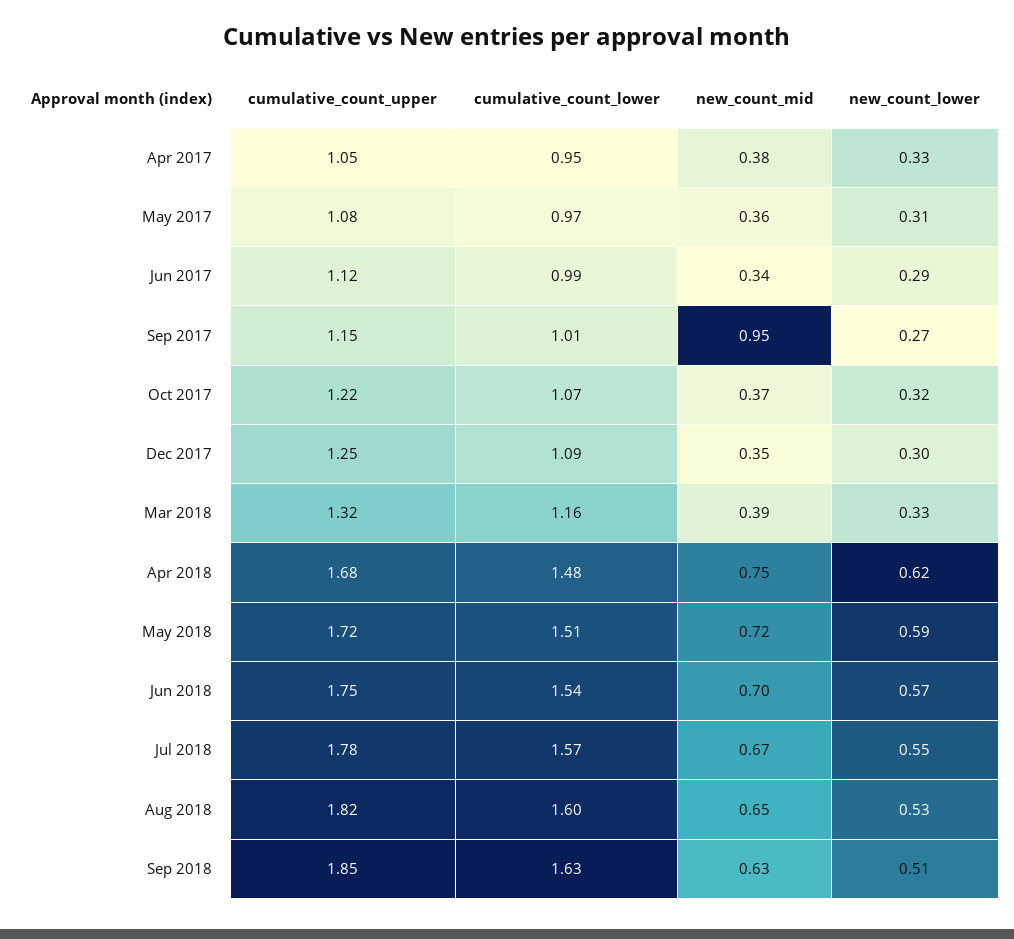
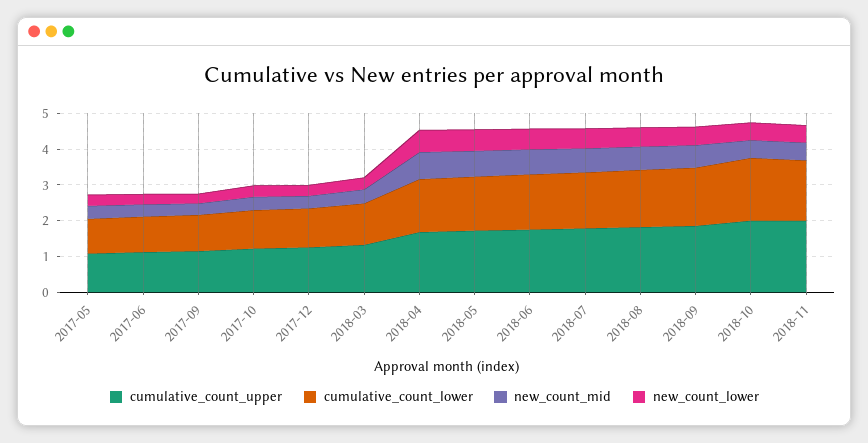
cumulative_count_upper, Apr 2017: 1.05 -> none
cumulative_count_lower, Apr 2017: 0.95 -> none
new_count_mid, Apr 2017: 0.38 -> none
new_count_lower, Apr 2017: 0.33 -> none
new_count_mid, Sep 2017: 0.95 -> 0.25
cumulative_count_upper, 2018-10: none -> 2
cumulative_count_lower, 2018-10: none -> 1.75
new_count_mid, 2018-10: none -> 0.5
new_count_lower, 2018-10: none -> 0.5
cumulative_count_upper, 2018-11: none -> 2
cumulative_count_lower, 2018-11: none -> 1.75
new_count_mid, 2018-11: none -> 0.5
new_count_lower, 2018-11: none -> 0.5

